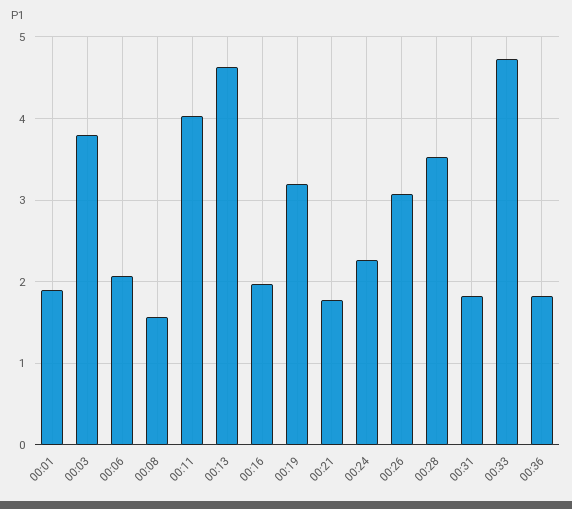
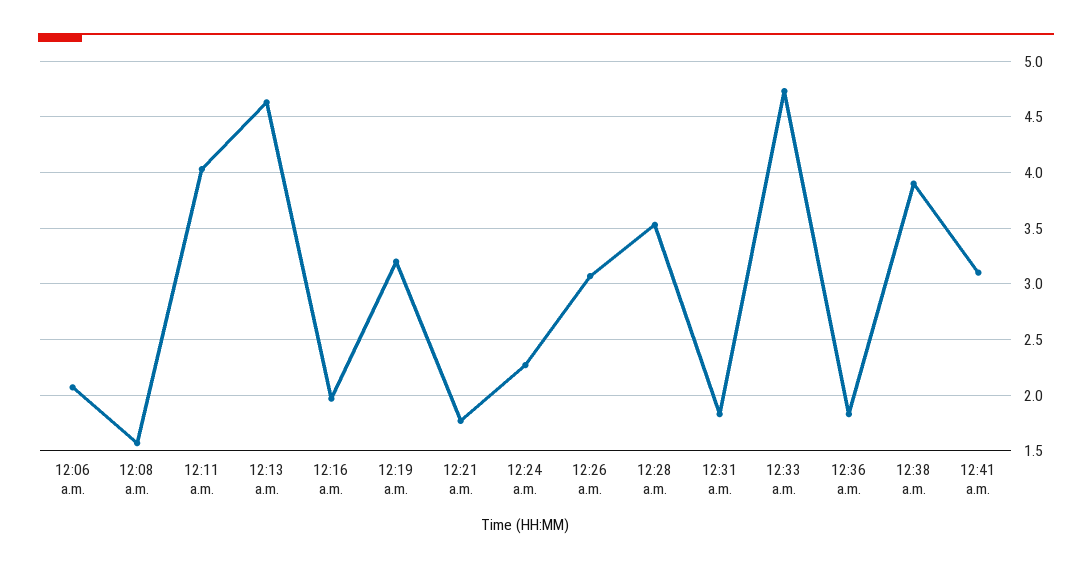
00:01: 1.9 -> none
00:03: 3.8 -> none
12:38 a.m.: none -> 3.9
12:41 a.m.: none -> 3.1

